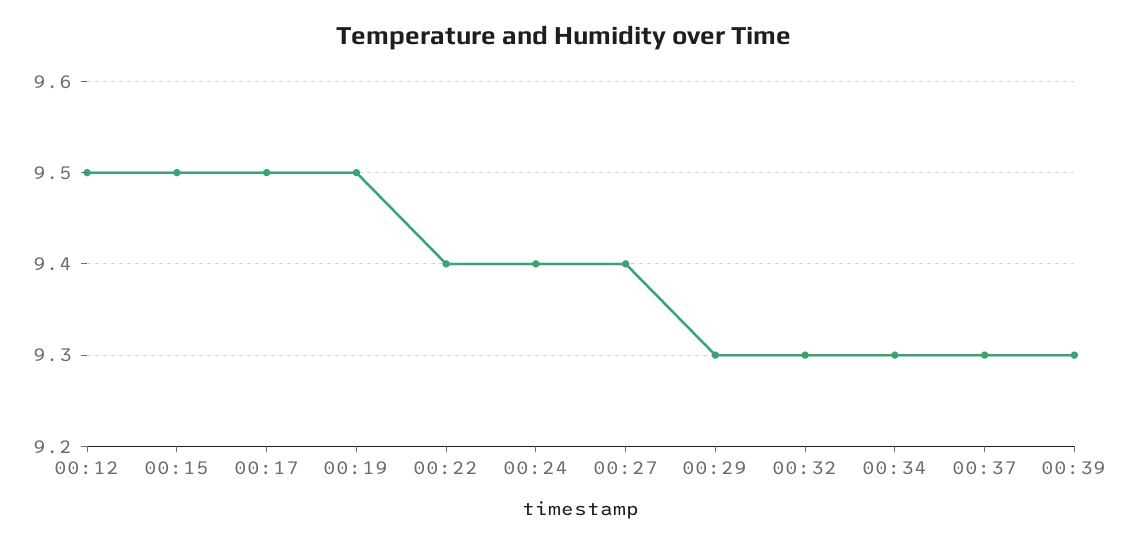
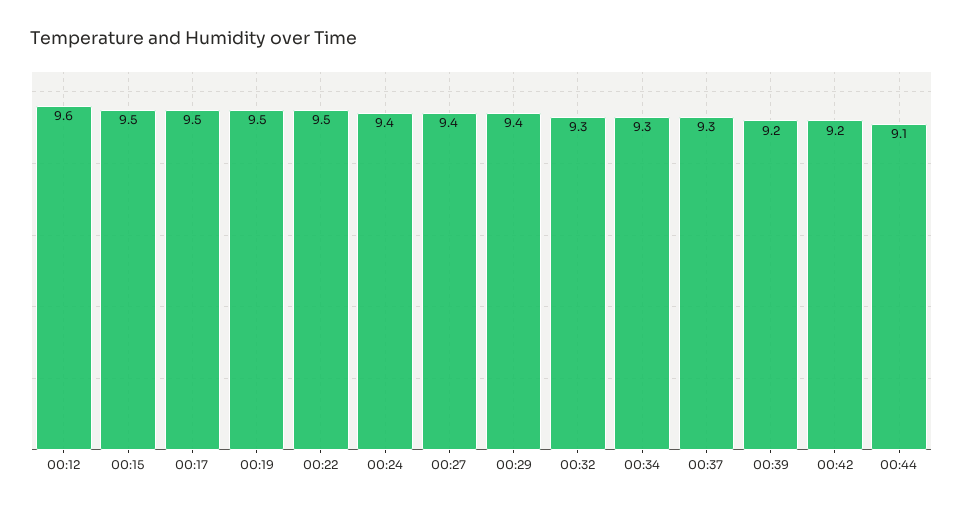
00:12: 9.5 -> 9.6
00:22: 9.4 -> 9.5
00:29: 9.3 -> 9.4
00:39: 9.3 -> 9.2
00:42: none -> 9.2
00:44: none -> 9.1

